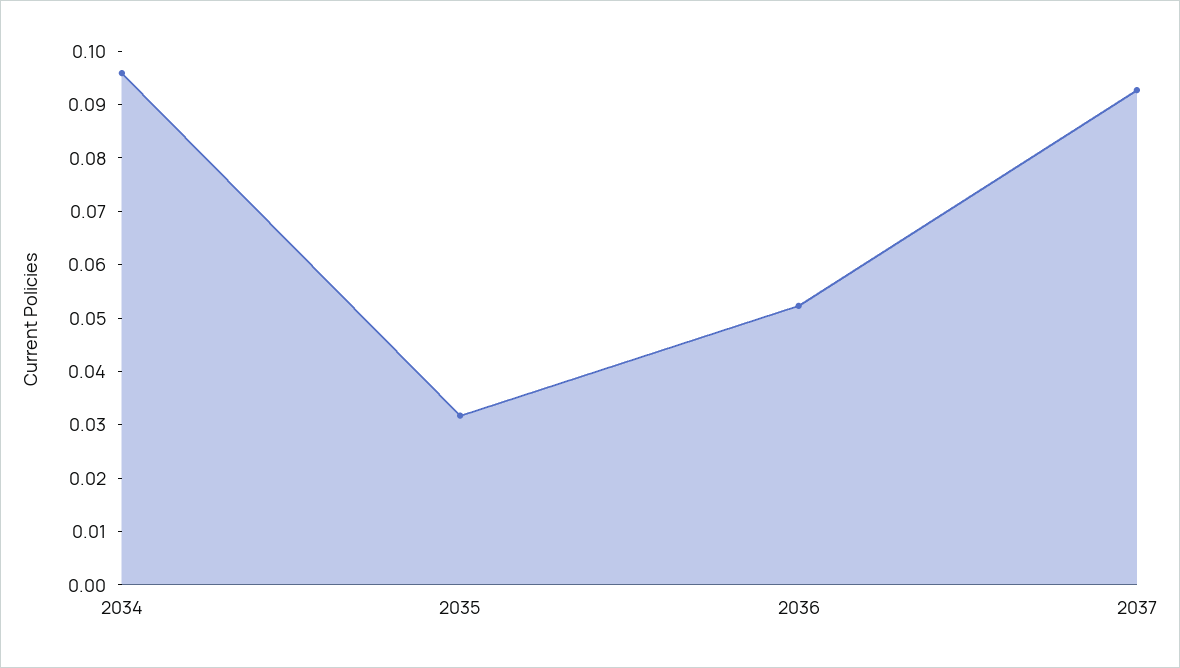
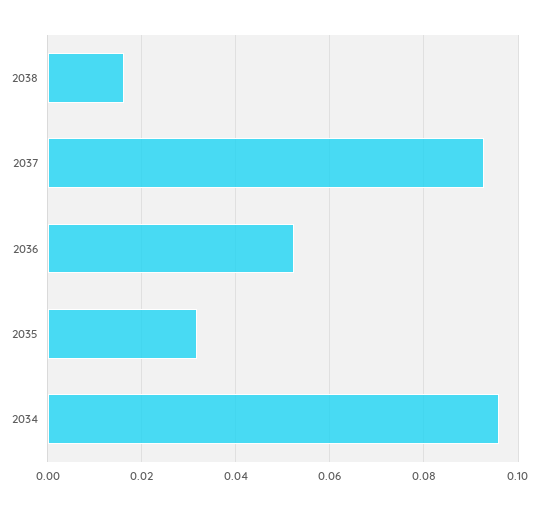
2038: none -> 0.016

